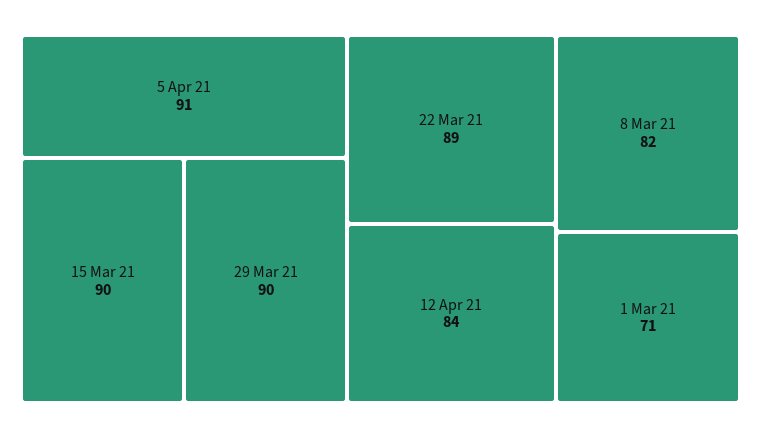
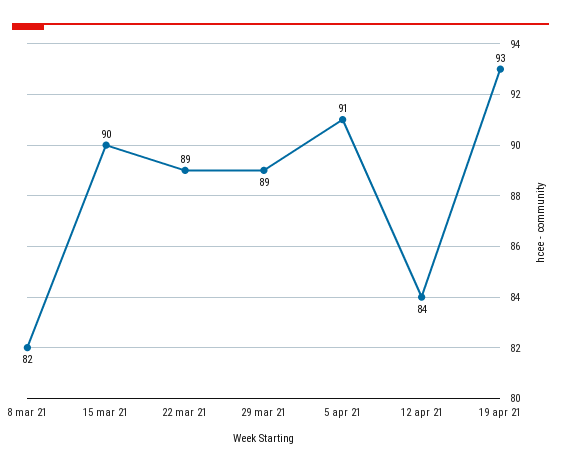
29 Mar 21: 90 -> 89
1 Mar 21: 71 -> none
19 apr 21: none -> 93

